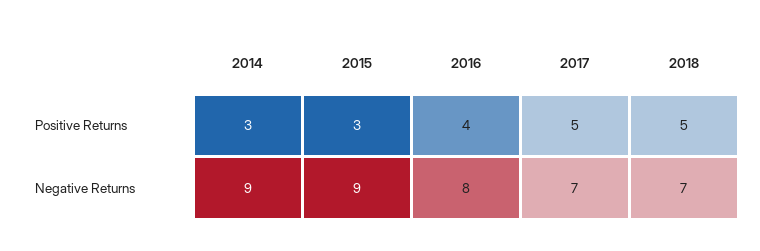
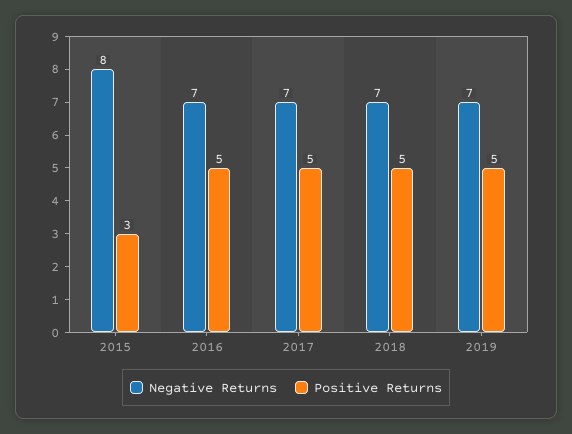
Positive Returns, 2014: 3 -> none
Positive Returns, 2016: 4 -> 5
Negative Returns, 2014: 9 -> none
Negative Returns, 2015: 9 -> 8
Negative Returns, 2016: 8 -> 7
Negative Returns, 2019: none -> 7
Positive Returns, 2019: none -> 5

